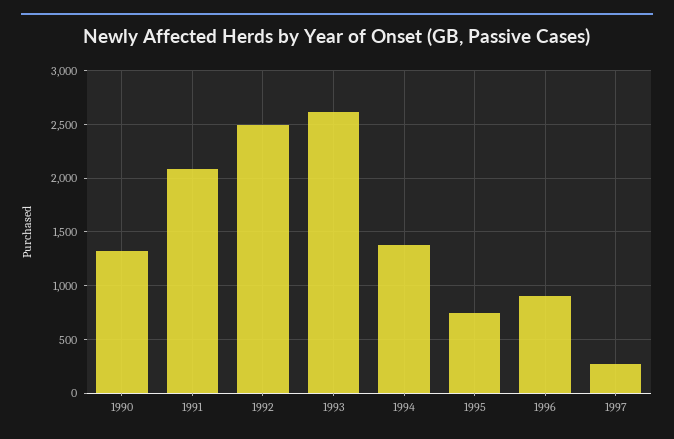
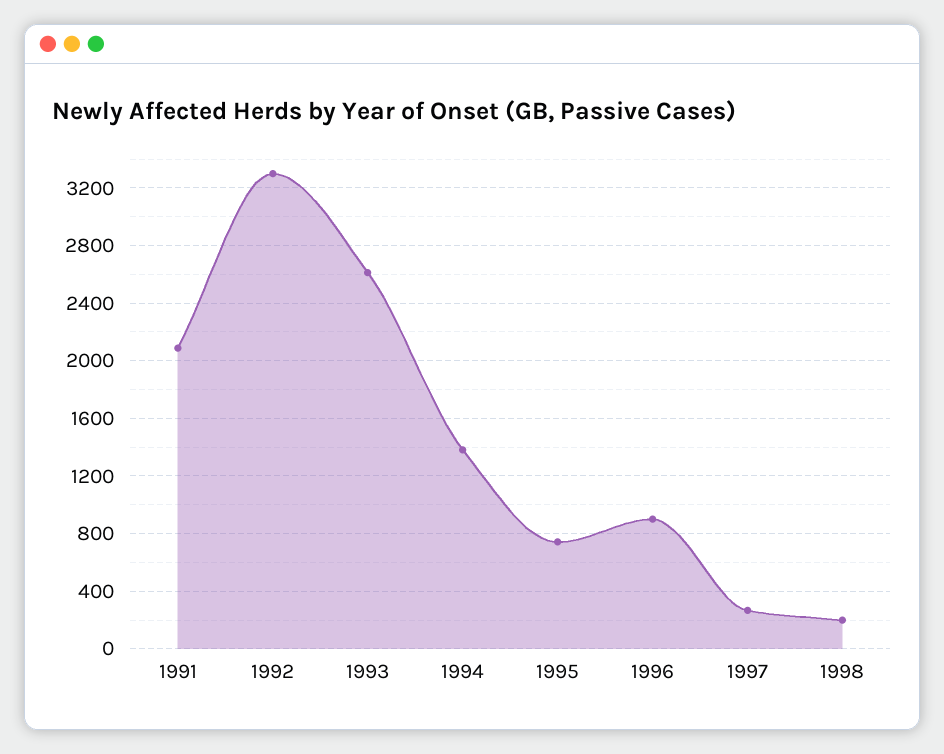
1990: 1300 -> none
1992: 2500 -> 3300
1998: none -> 200

